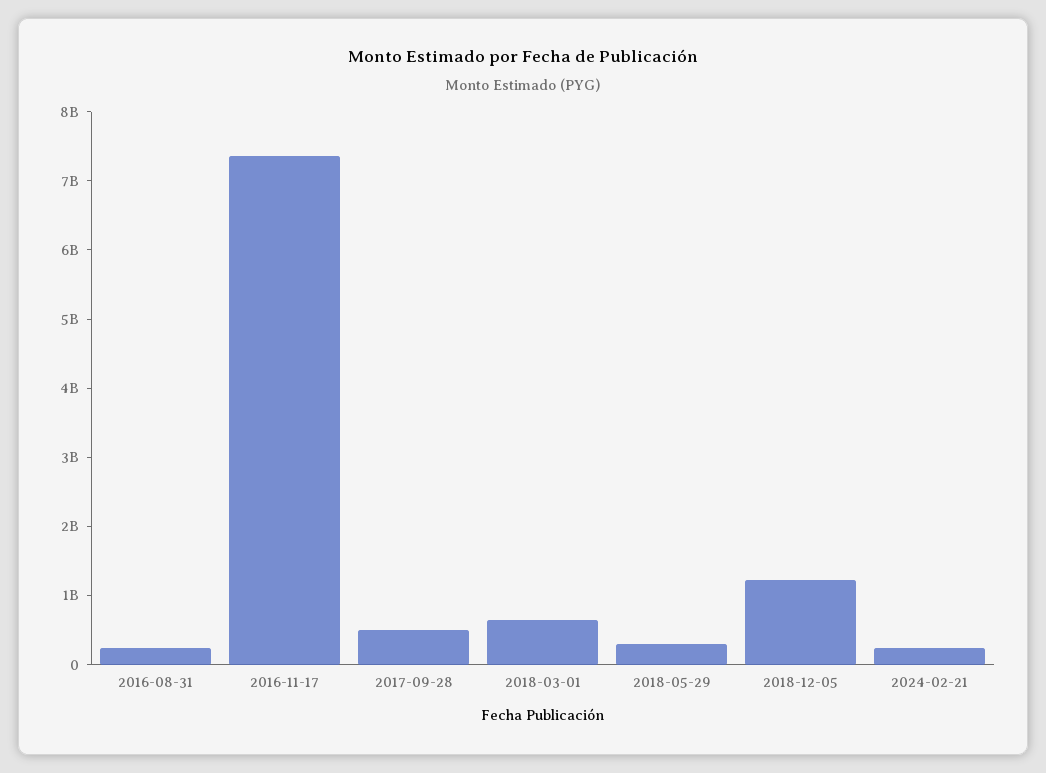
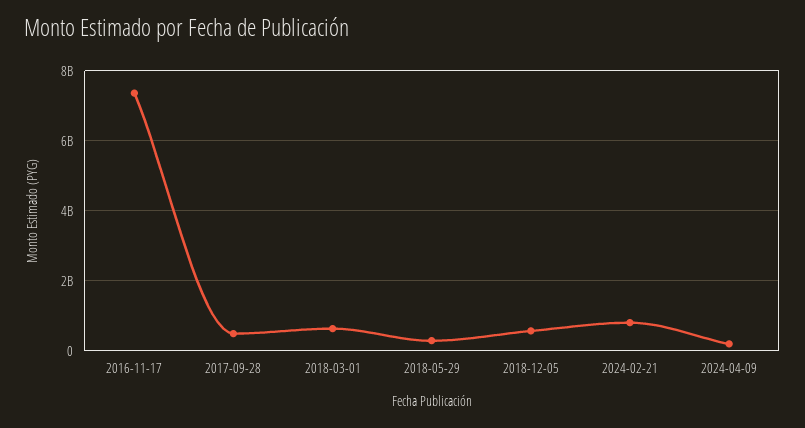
2016-08-31: 200000000 -> none
2018-12-05: 1200000000 -> 600000000
2024-02-21: 200000000 -> 800000000
2024-04-09: none -> 200000000

